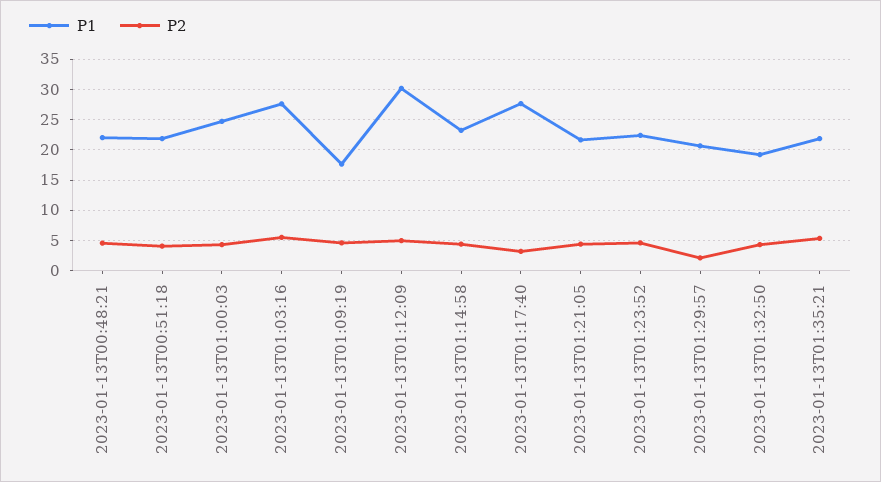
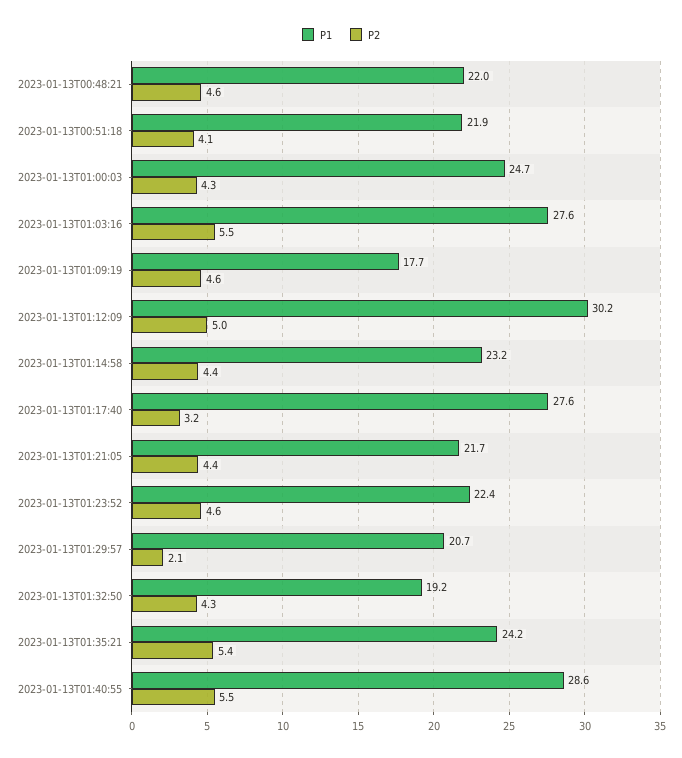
P1, 2023-01-13T01:35:21: 22 -> 24.2
P1, 2023-01-13T01:40:55: none -> 28.6
P2, 2023-01-13T01:40:55: none -> 5.5

